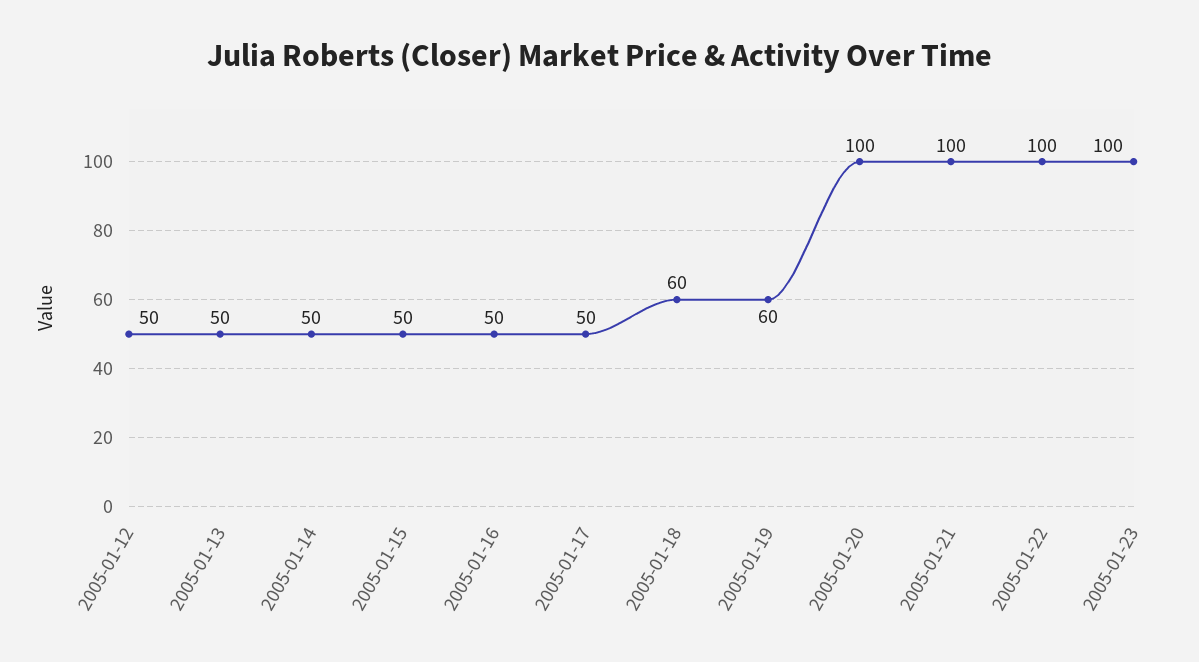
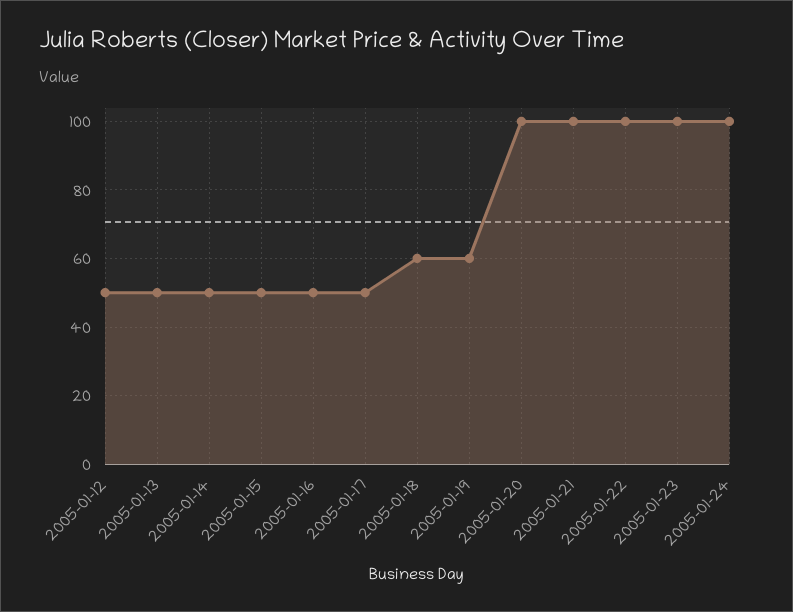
2005-01-24: none -> 100

